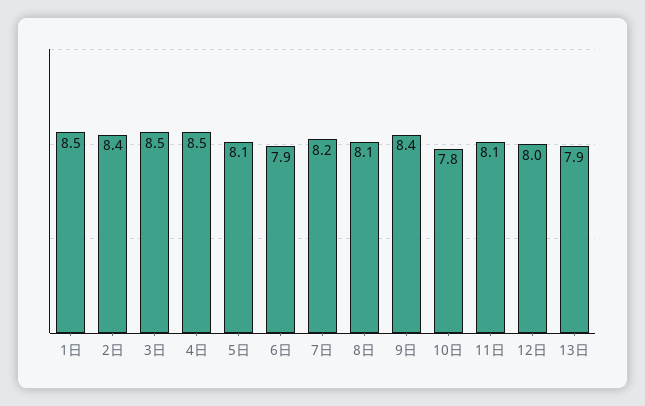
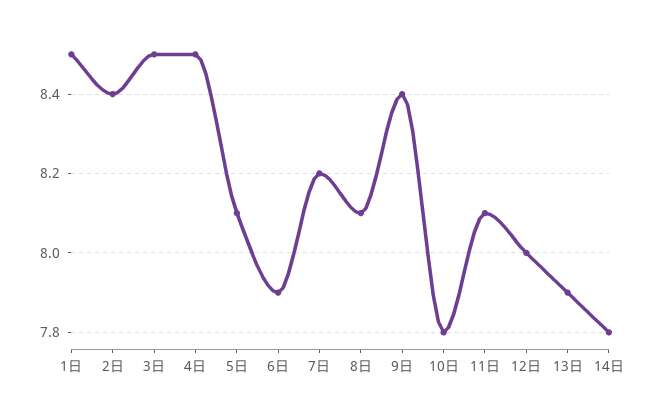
14日: none -> 7.8

